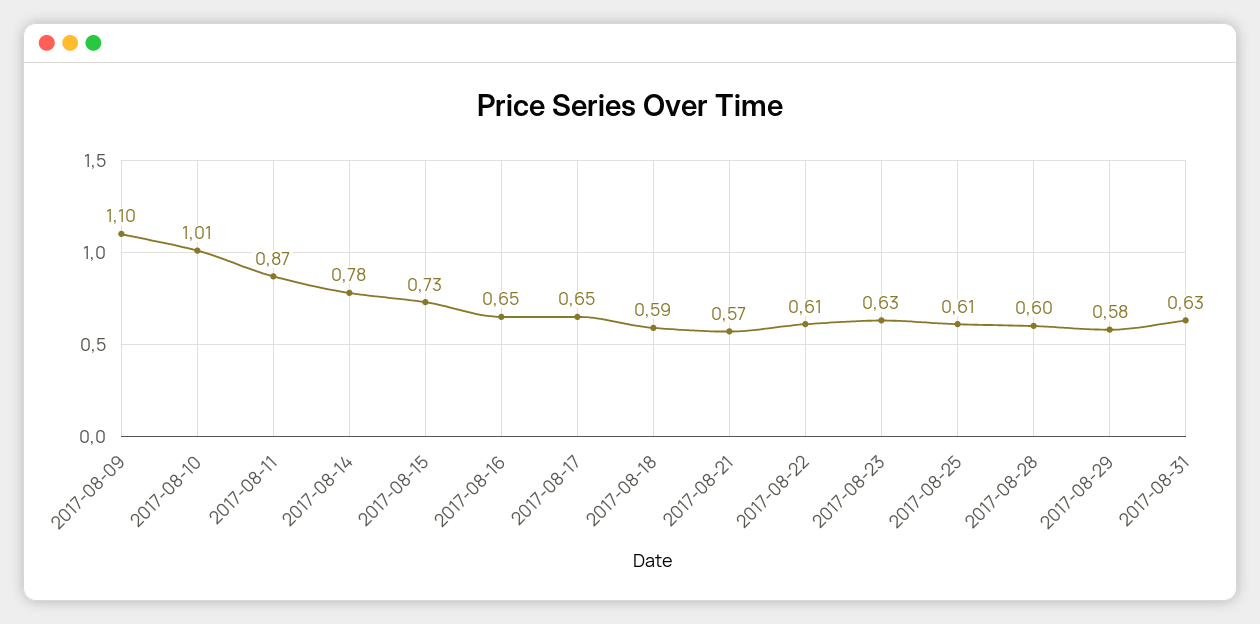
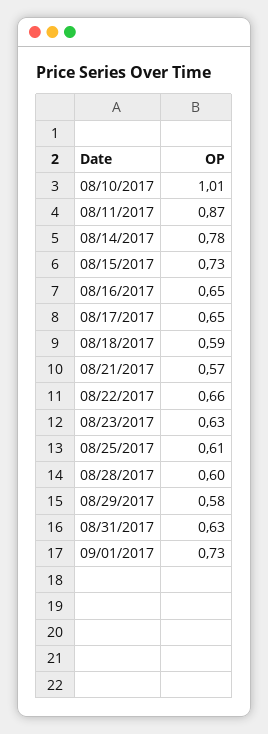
2017-08-09: 1.1 -> none
2017-08-22: 0.61 -> 0.66
09/01/2017: none -> 0.73

